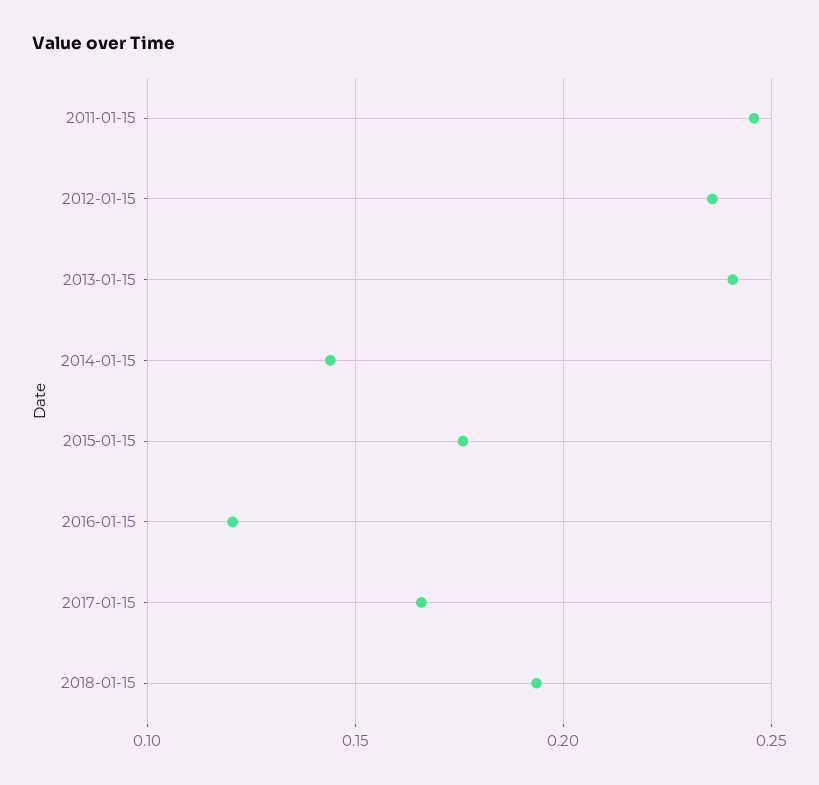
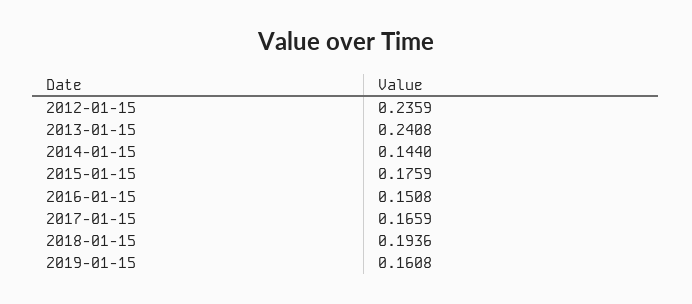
2011-01-15: 0.245 -> none
2016-01-15: 0.12 -> 0.1508
2019-01-15: none -> 0.1608

